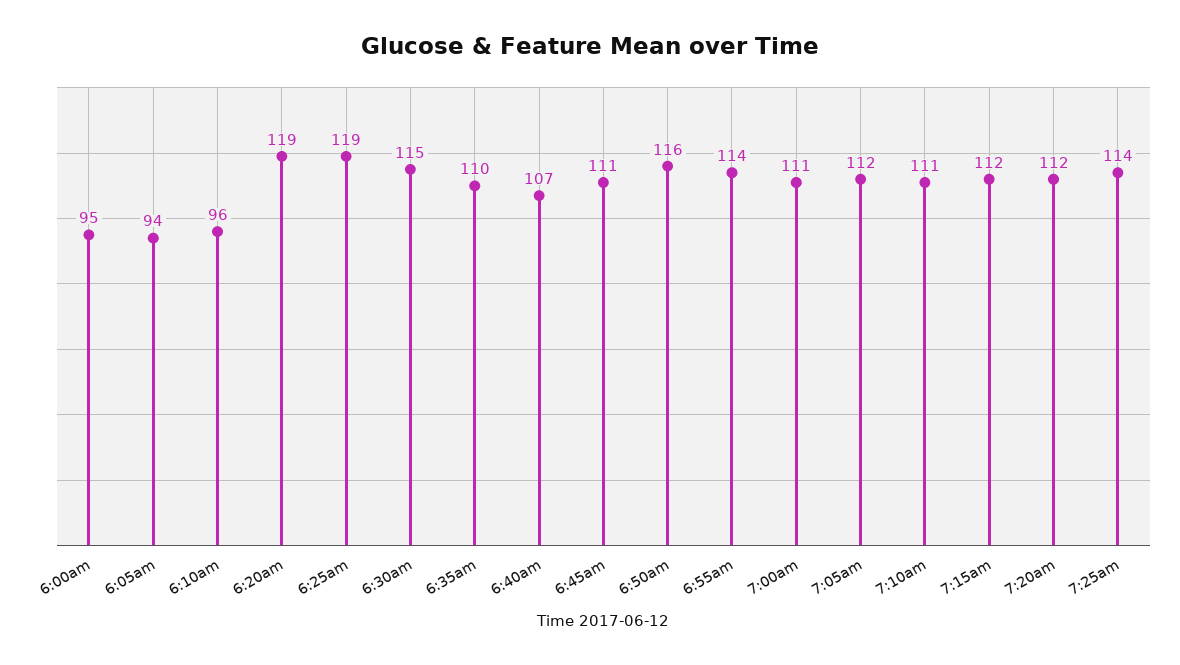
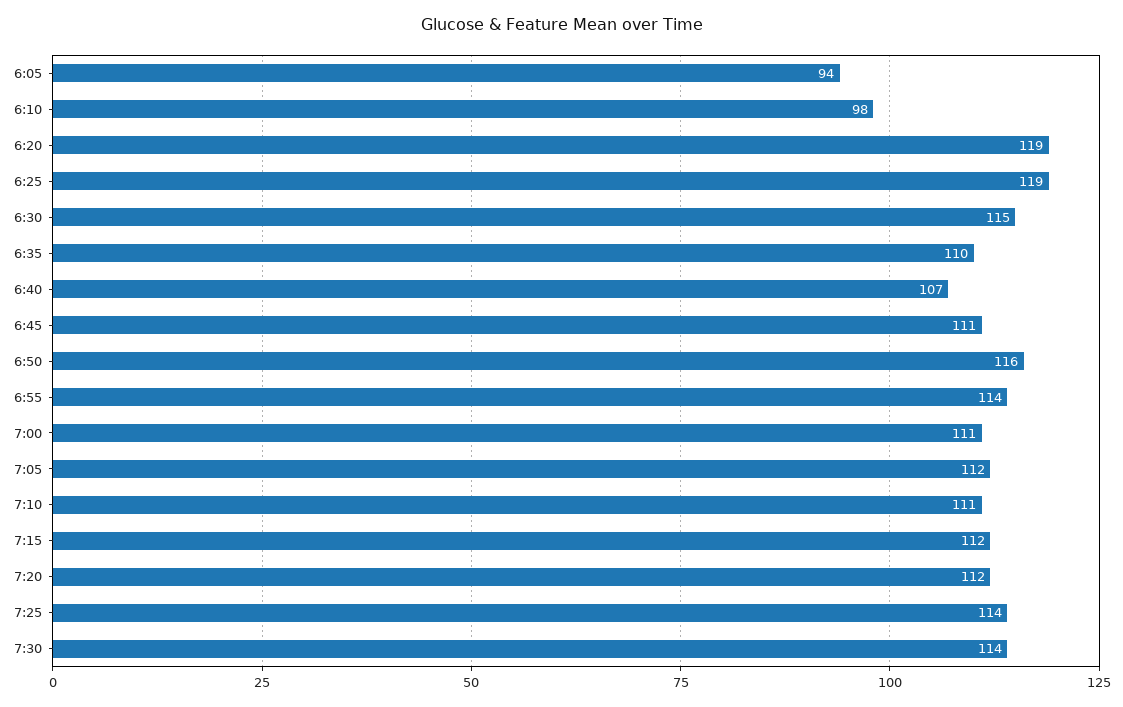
6:00am: 95 -> none
6:10am: 96 -> 98
7:30: none -> 114

